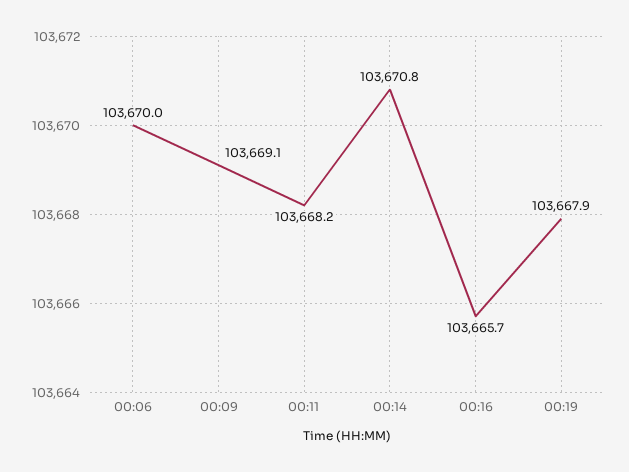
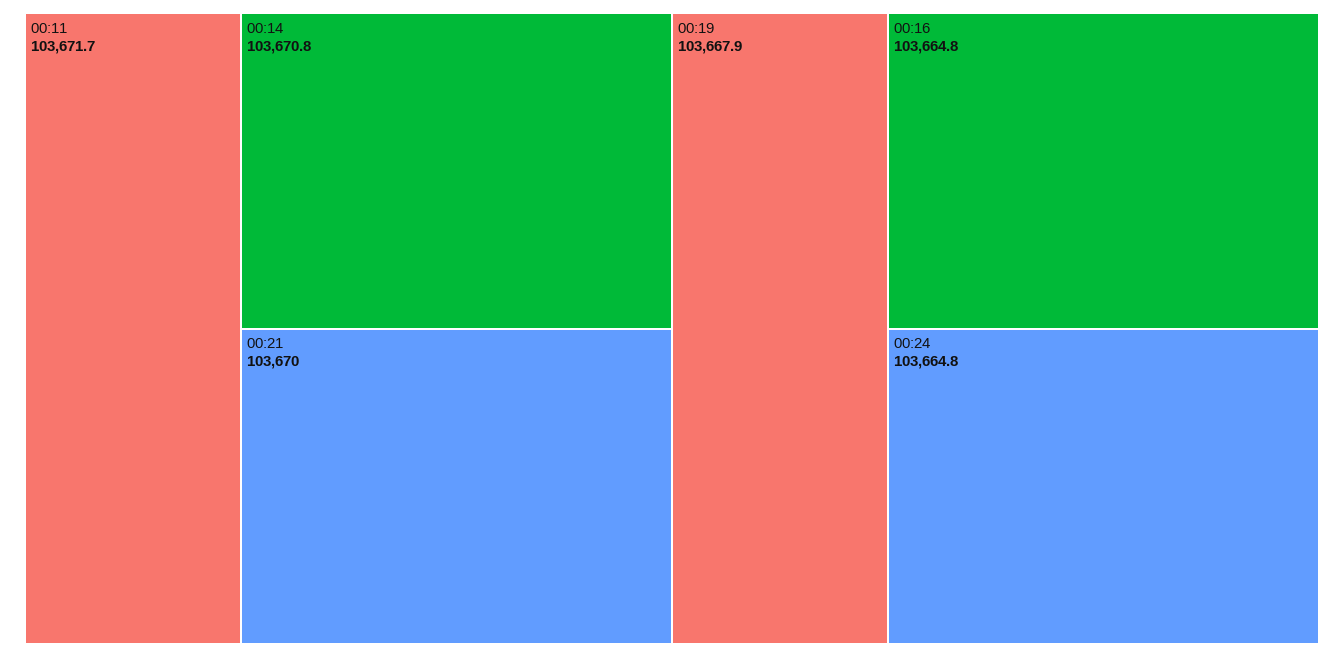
00:06: 103670 -> none
00:09: 103669.1 -> none
00:11: 103668.2 -> 103671.7
00:16: 103665.7 -> 103664.8
00:21: none -> 103670
00:24: none -> 103664.8

